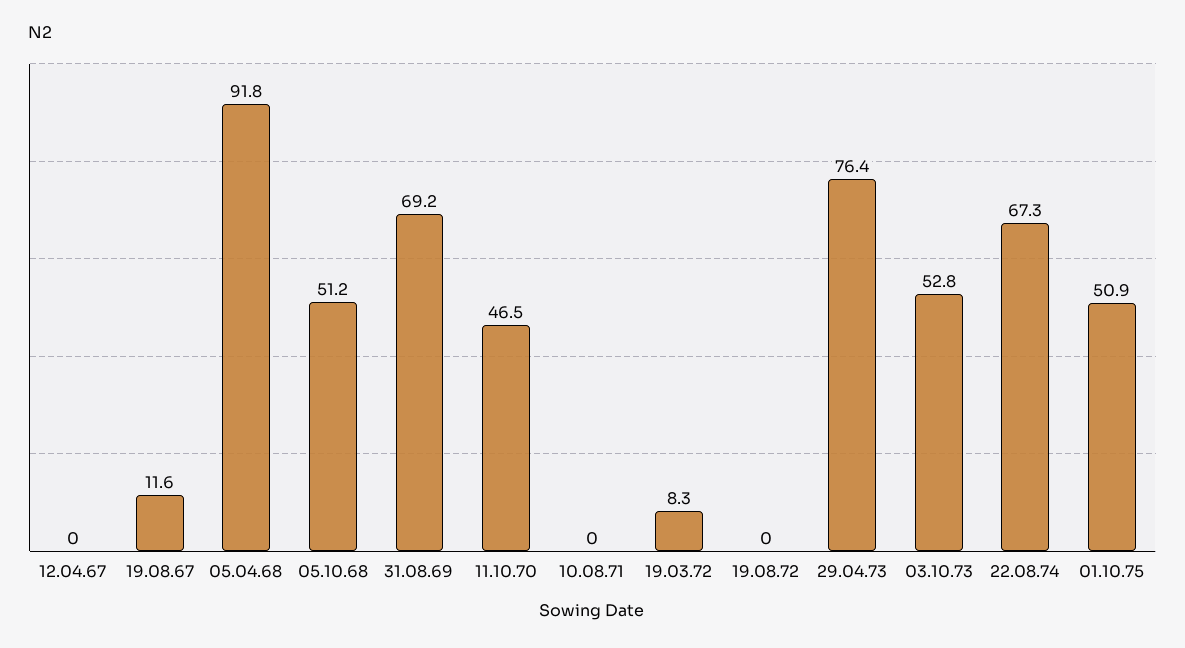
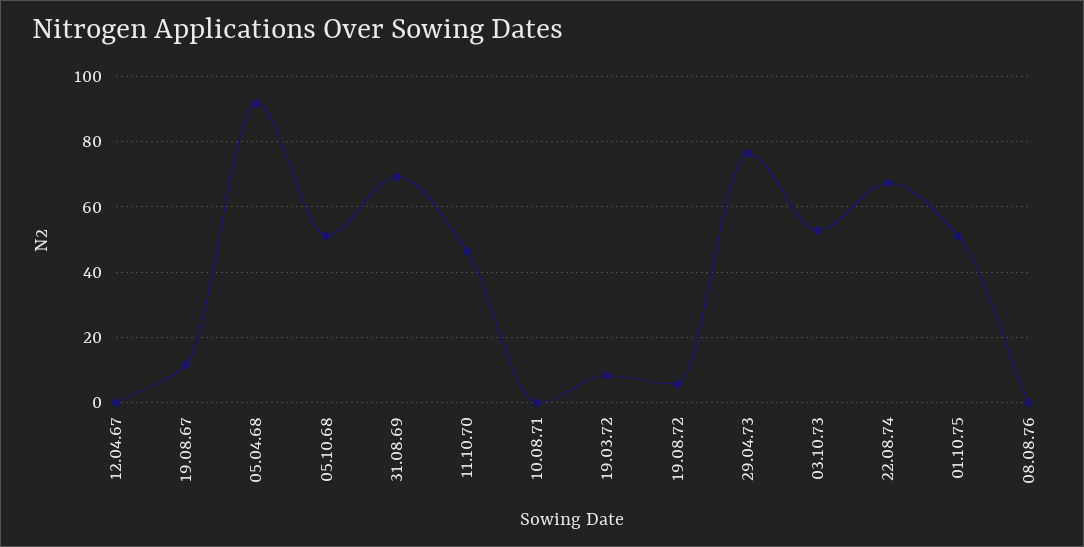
19.08.72: 0 -> 6
08.08.76: none -> 0

